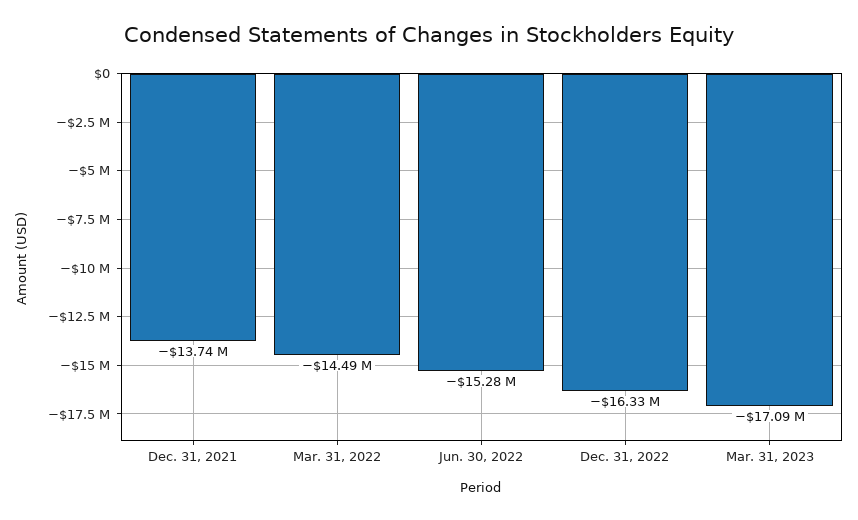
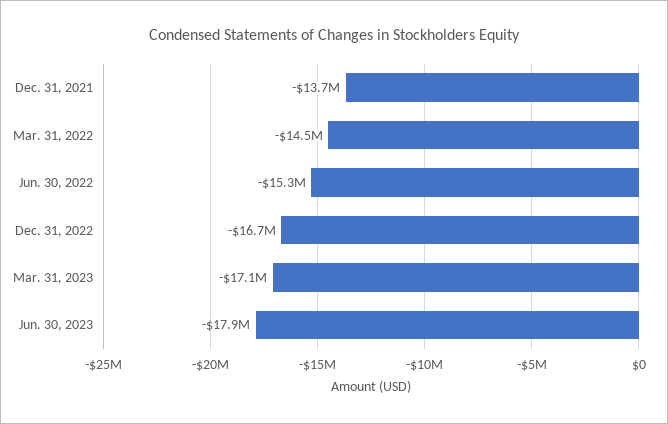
Dec. 31, 2022: -16330000 -> -16700000
Jun. 30, 2023: none -> -17900000

